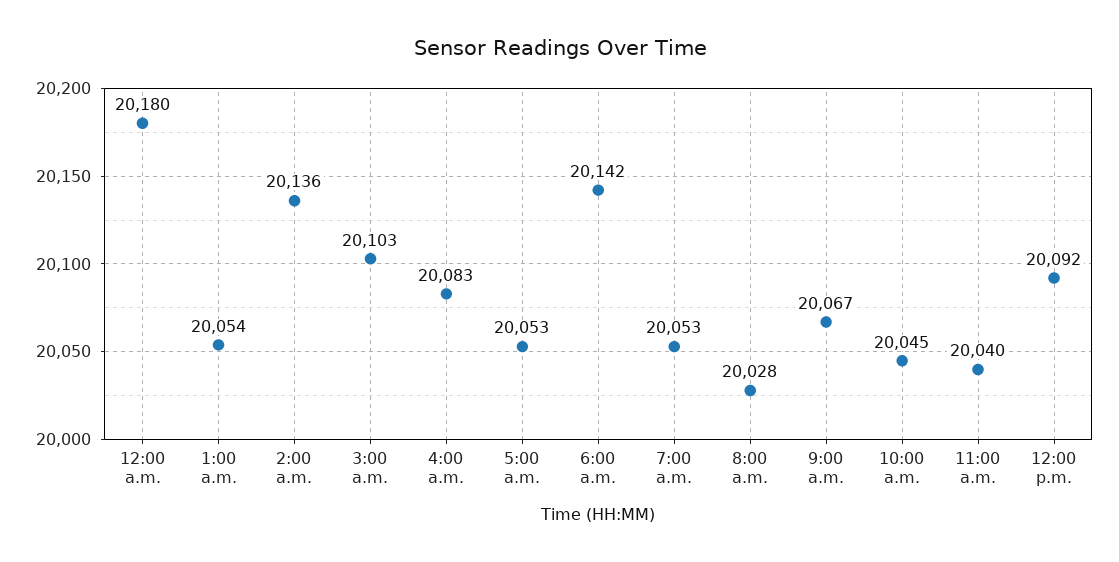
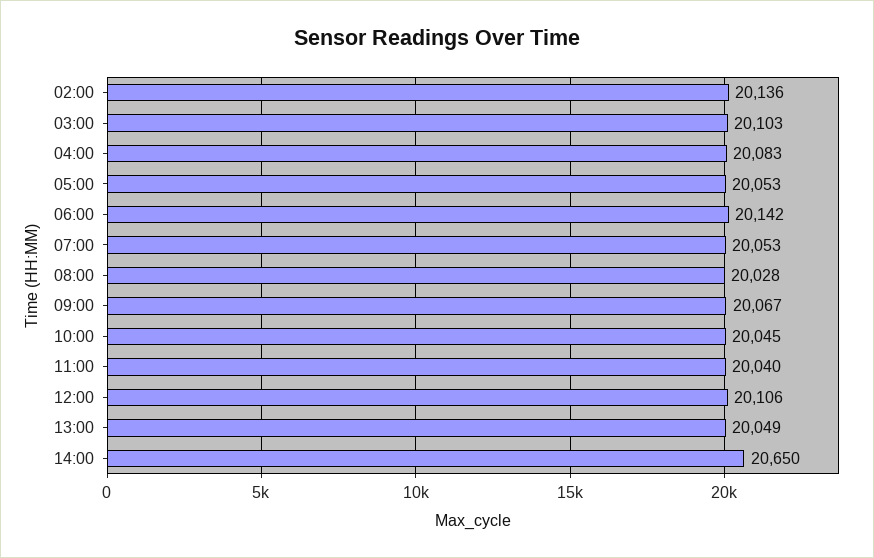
12:00 a.m.: 20180 -> none
1:00 a.m.: 20054 -> none
12:00 p.m.: 20092 -> 20106
13:00: none -> 20049
14:00: none -> 20650

